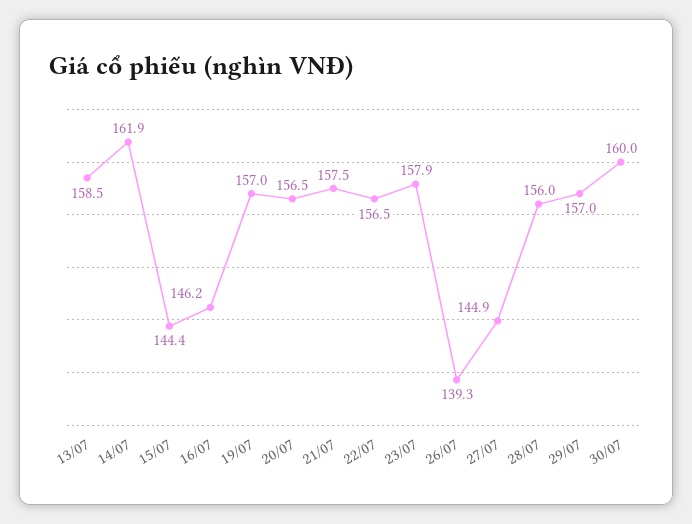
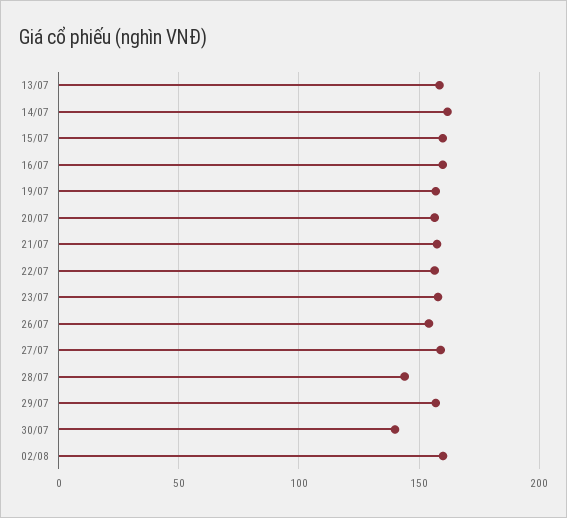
15/07: 144.4 -> 160
16/07: 146.2 -> 160
26/07: 139.3 -> 155
27/07: 144.9 -> 160
28/07: 156 -> 145
30/07: 160 -> 140
02/08: none -> 160

